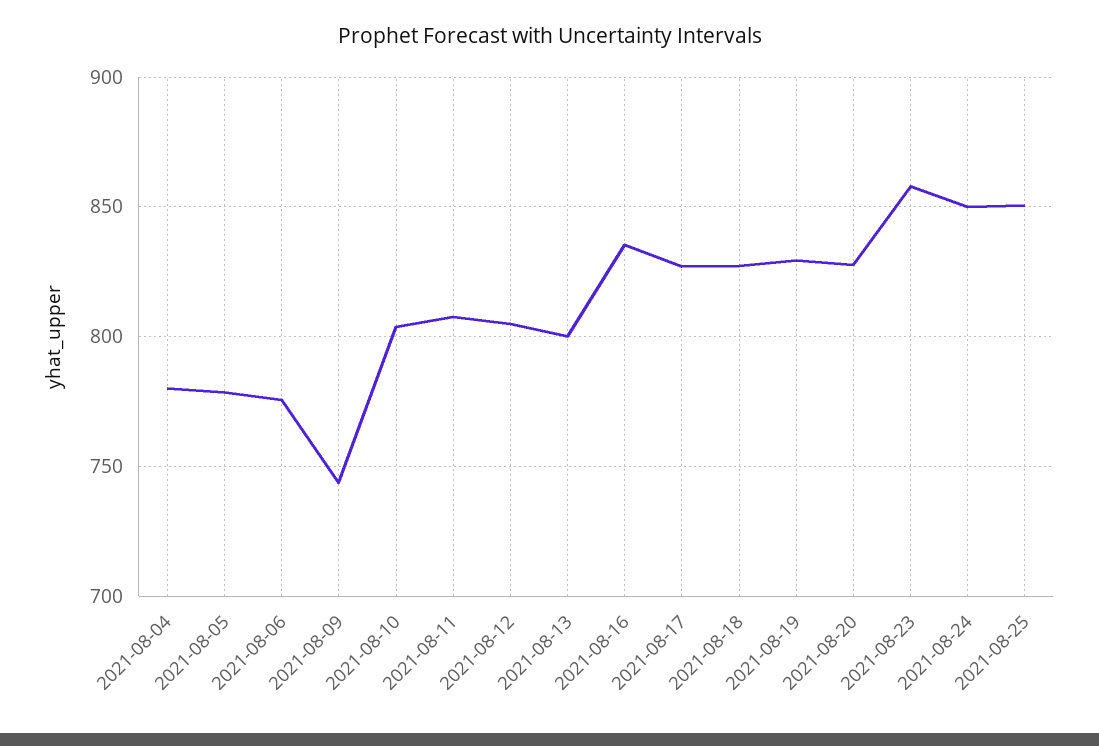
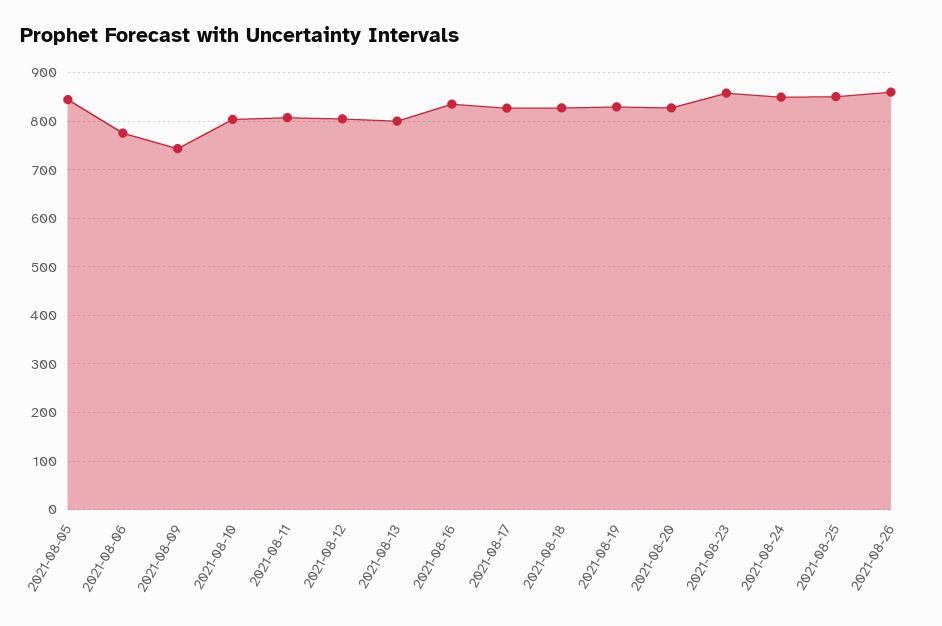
2021-08-04: 780 -> none
2021-08-05: 780 -> 840
2021-08-26: none -> 860

